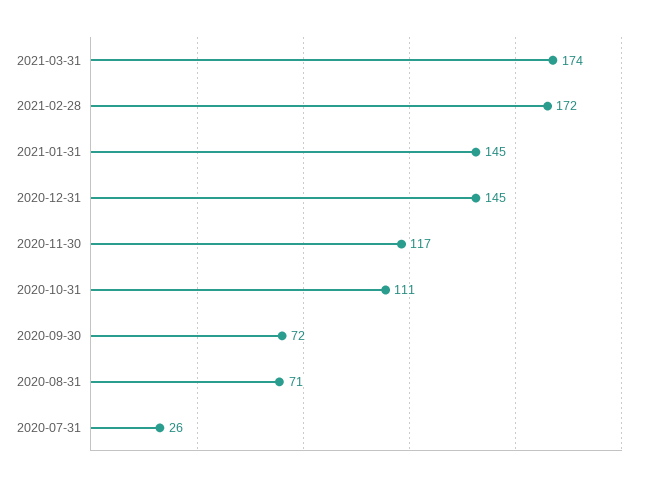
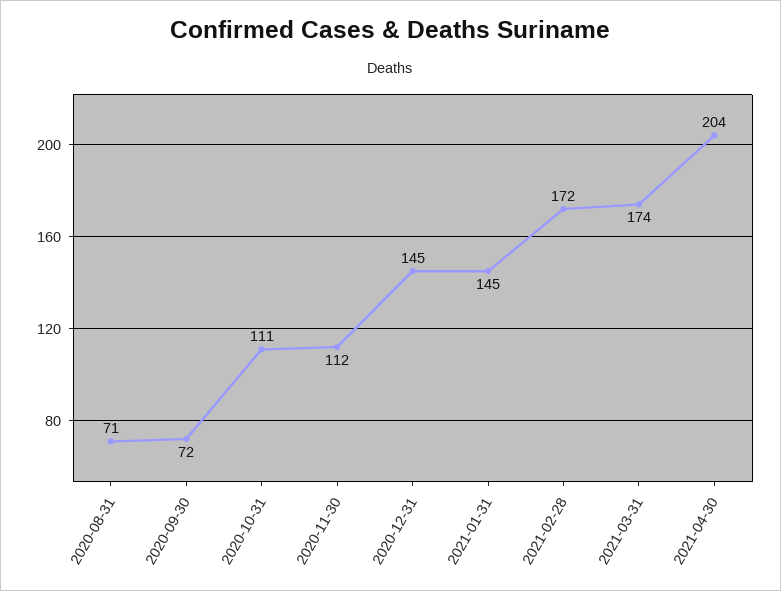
2020-11-30: 117 -> 112
2020-07-31: 26 -> none
2021-04-30: none -> 204

